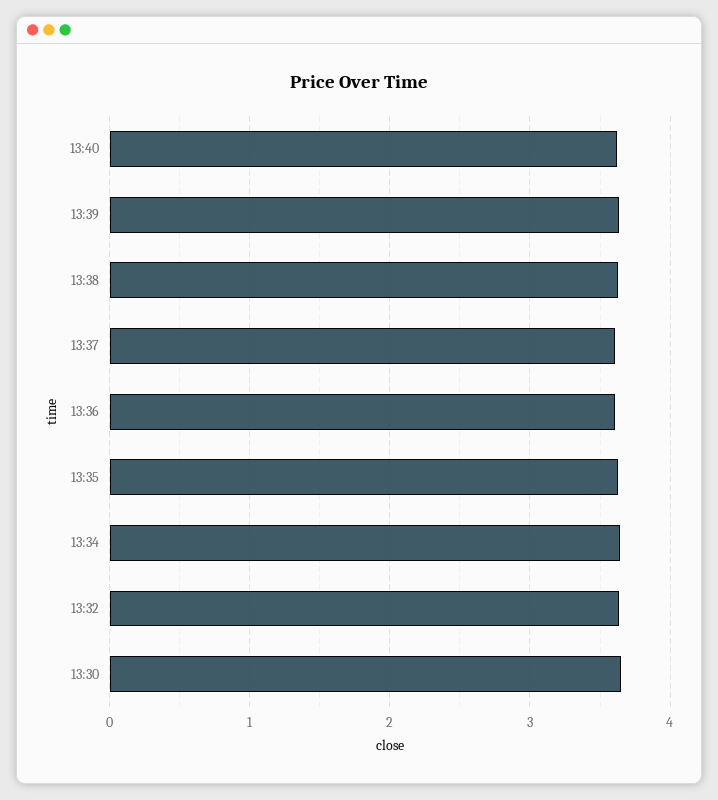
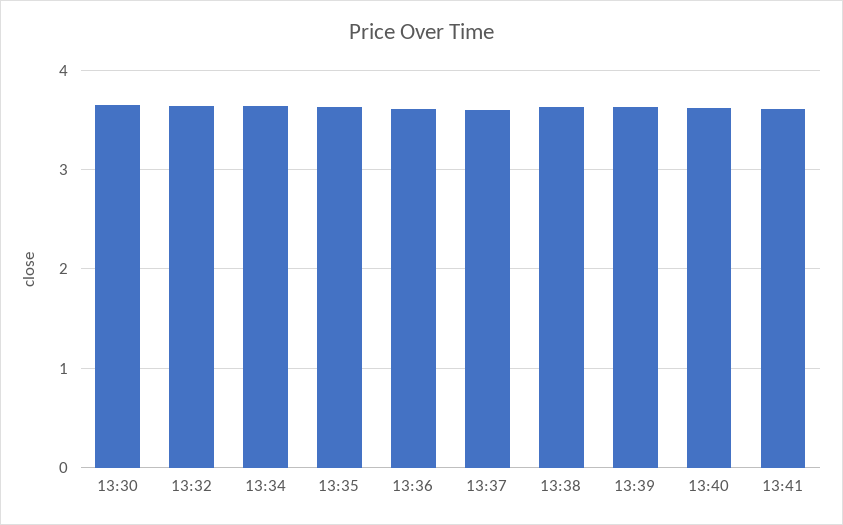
13:41: none -> 3.6

